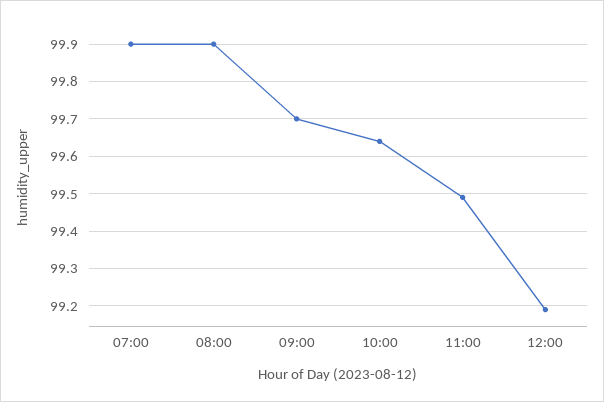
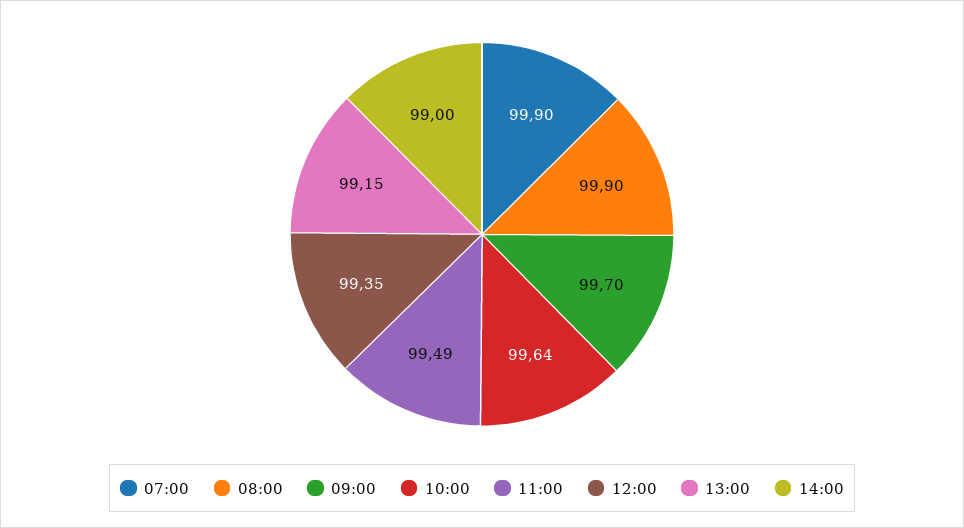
12:00: 99.2 -> 99.35
13:00: none -> 99.15
14:00: none -> 99

